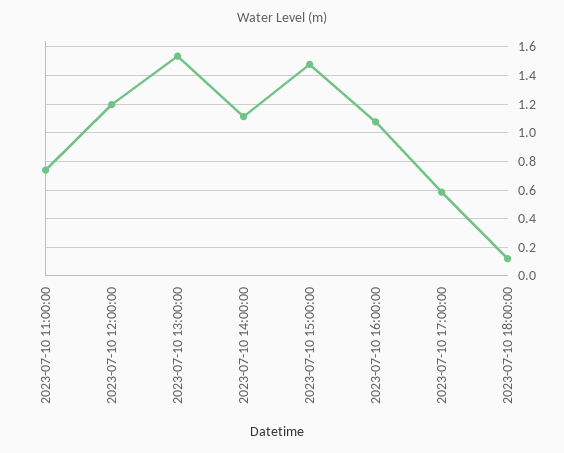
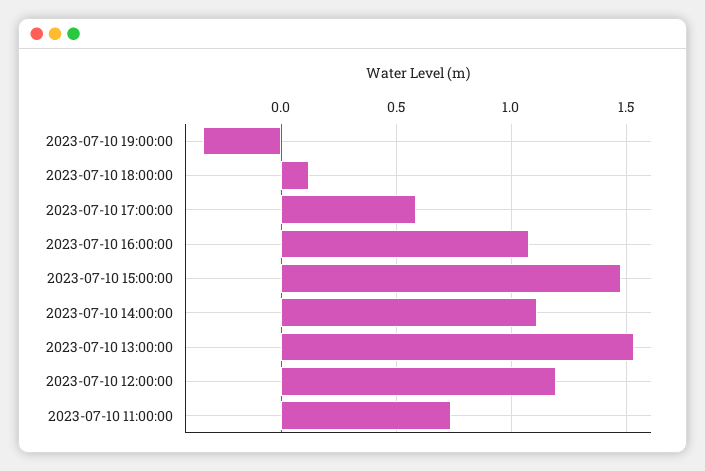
2023-07-10 19:00:00: none -> -0.35

